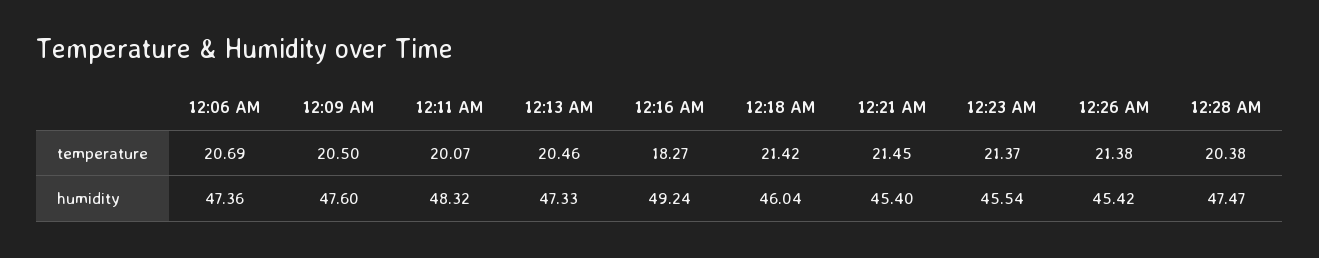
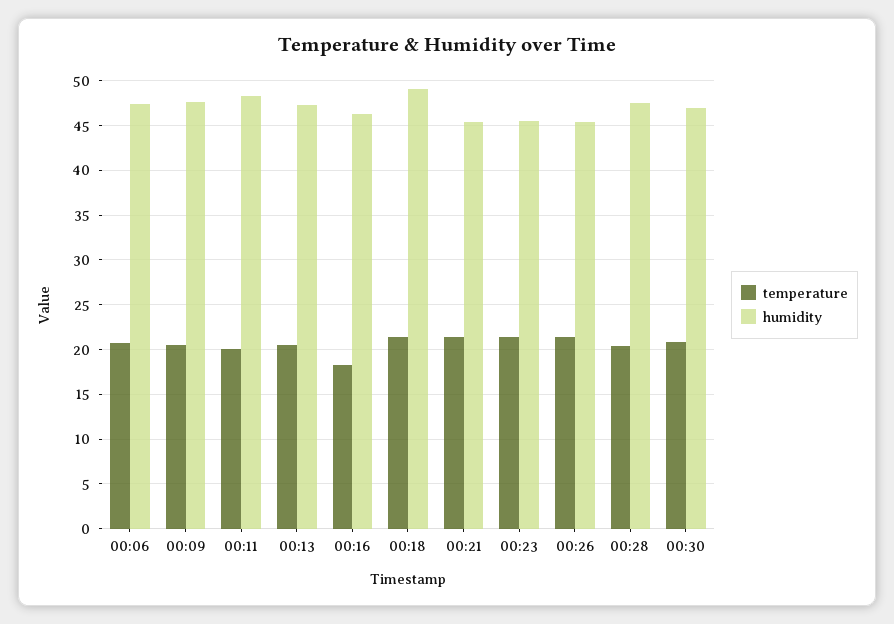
humidity, 12:16 AM: 49.24 -> 46
humidity, 12:18 AM: 46.04 -> 49
temperature, 00:30: none -> 21
humidity, 00:30: none -> 47

